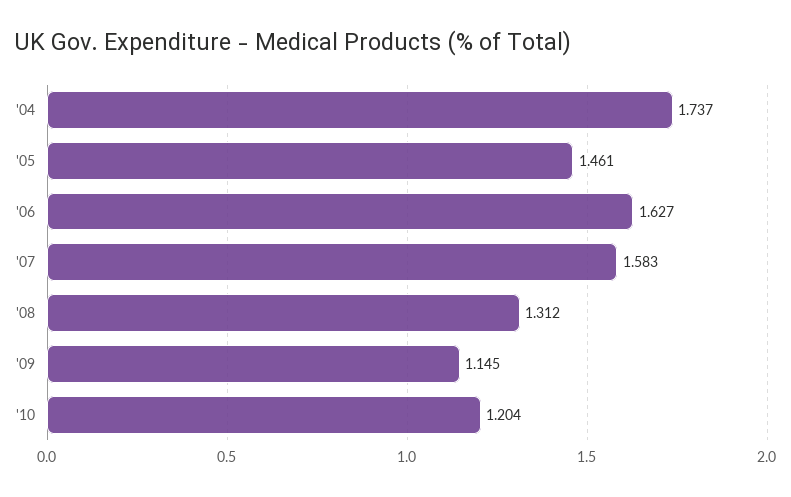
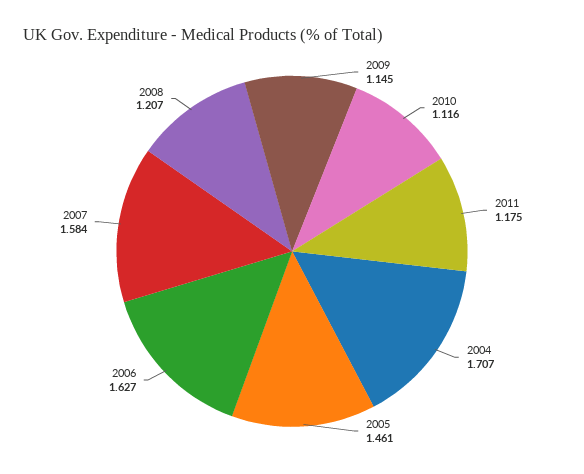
'04: 1.737 -> 1.707
'07: 1.583 -> 1.584
'08: 1.312 -> 1.207
'10: 1.204 -> 1.116
2011: none -> 1.175

